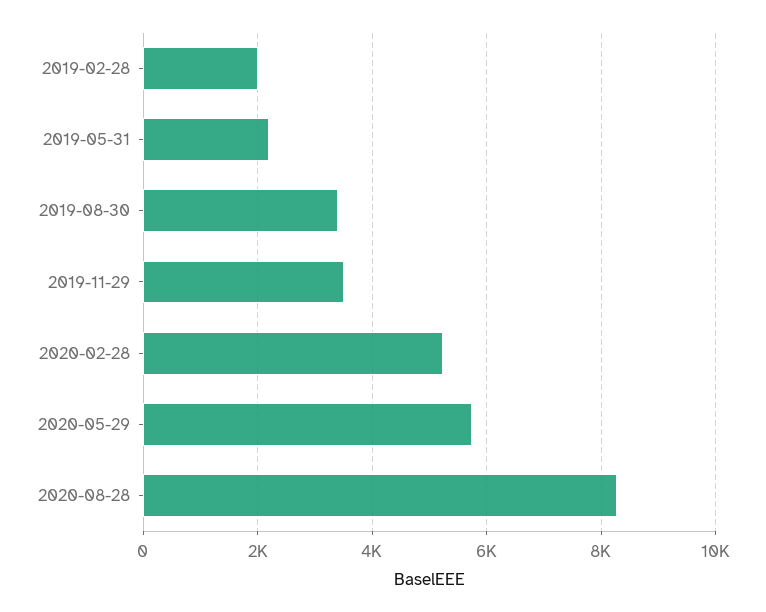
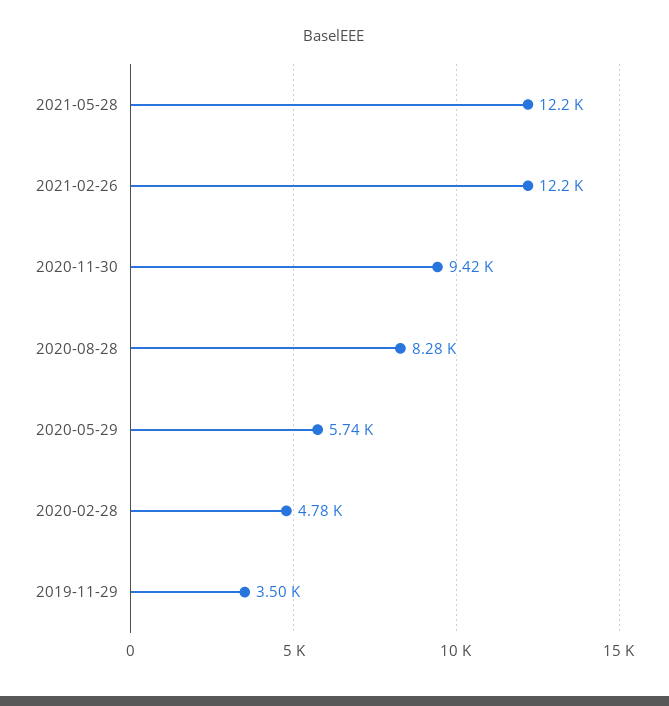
2019-02-28: 2000 -> none
2019-05-31: 2200 -> none
2019-08-30: 3400 -> none
2020-02-28: 5200 -> 4780
2021-05-28: none -> 12200
2021-02-26: none -> 12200
2020-11-30: none -> 9420

